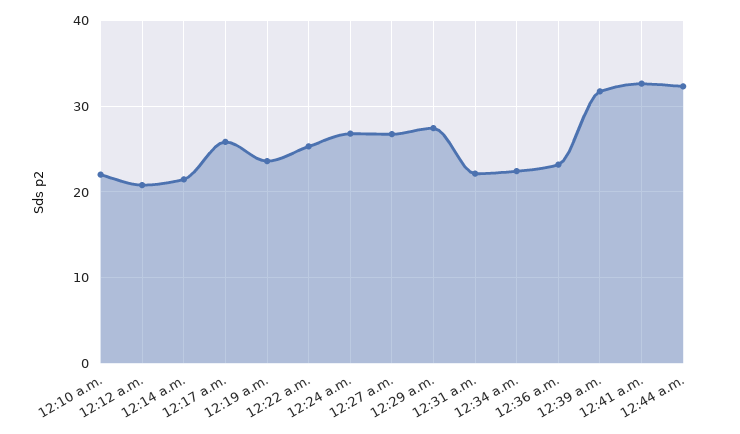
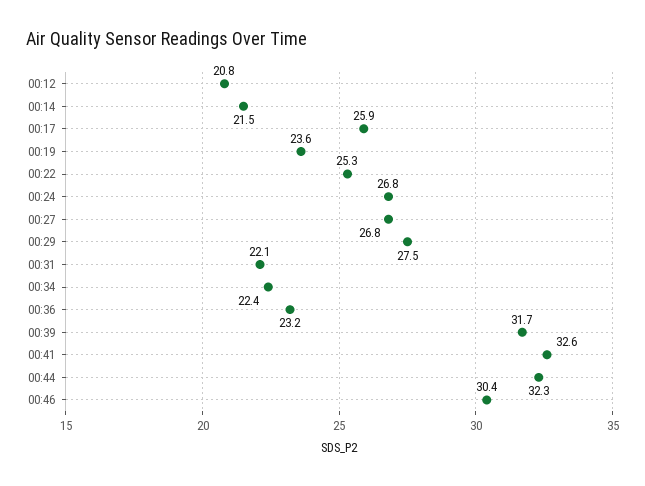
12:10 a.m.: 22 -> none
00:46: none -> 30.4

